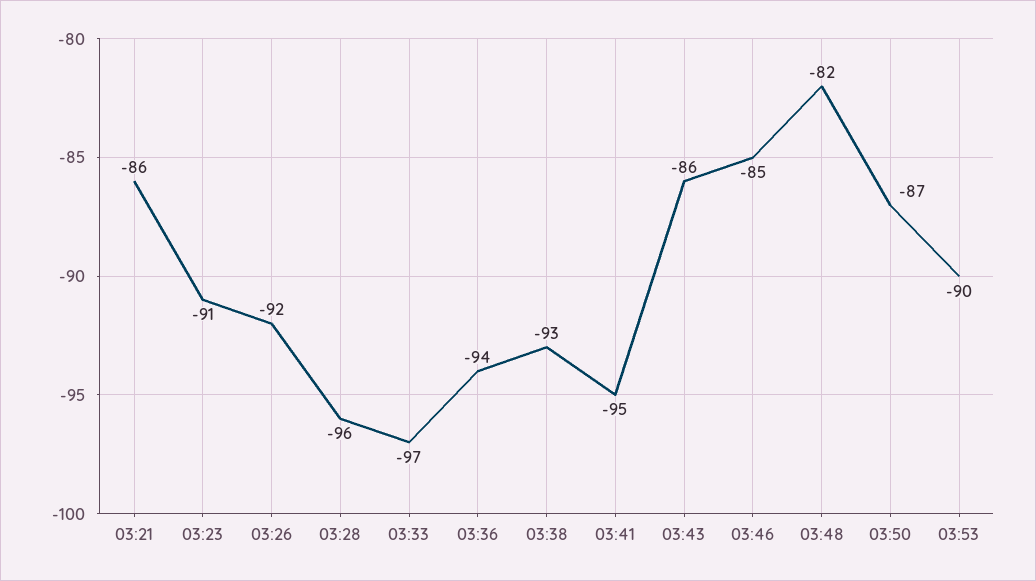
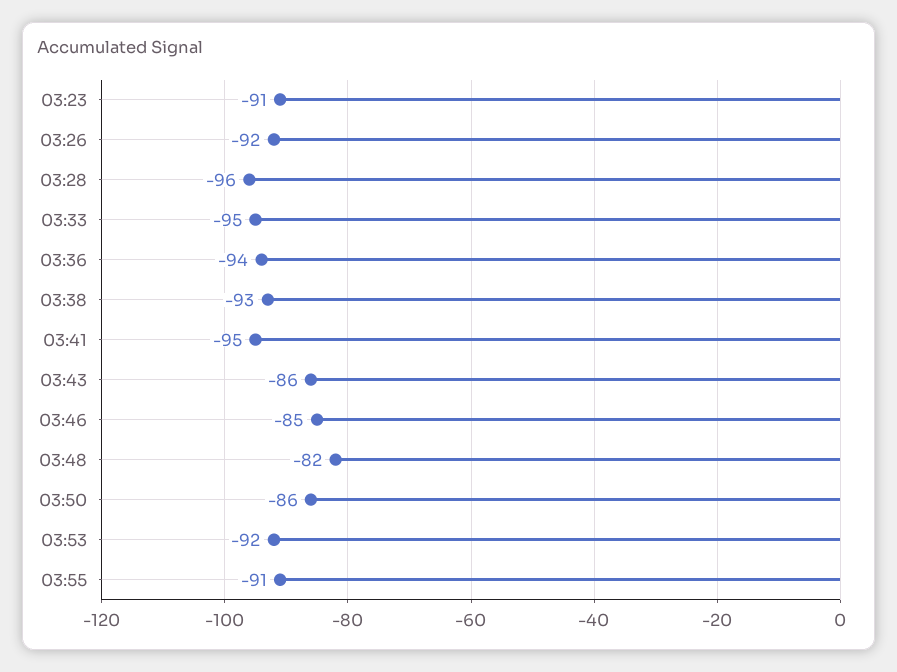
03:21: -86 -> none
03:33: -97 -> -95
03:50: -87 -> -86
03:53: -90 -> -92
03:55: none -> -91

